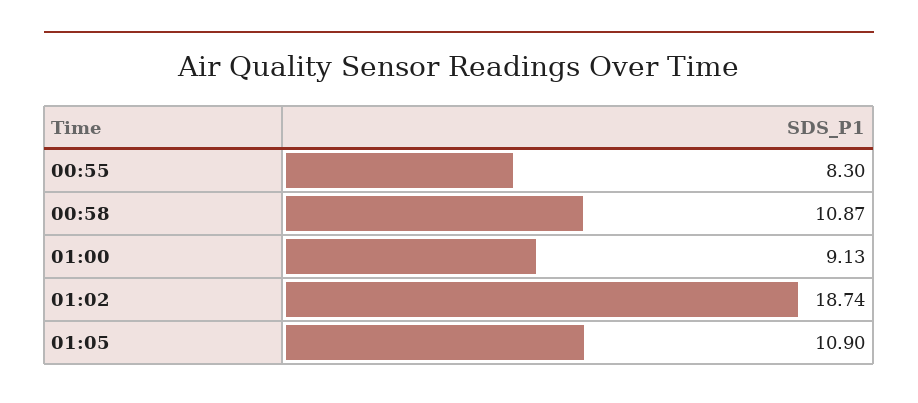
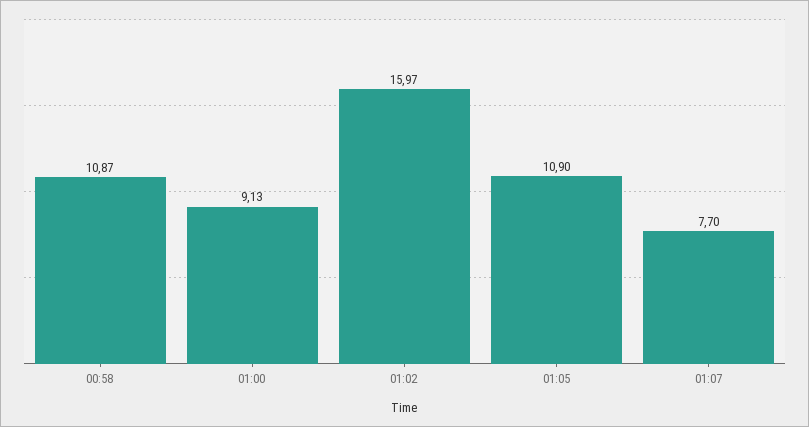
00:55: 8.3 -> none
01:02: 18.74 -> 15.97
01:07: none -> 7.7

